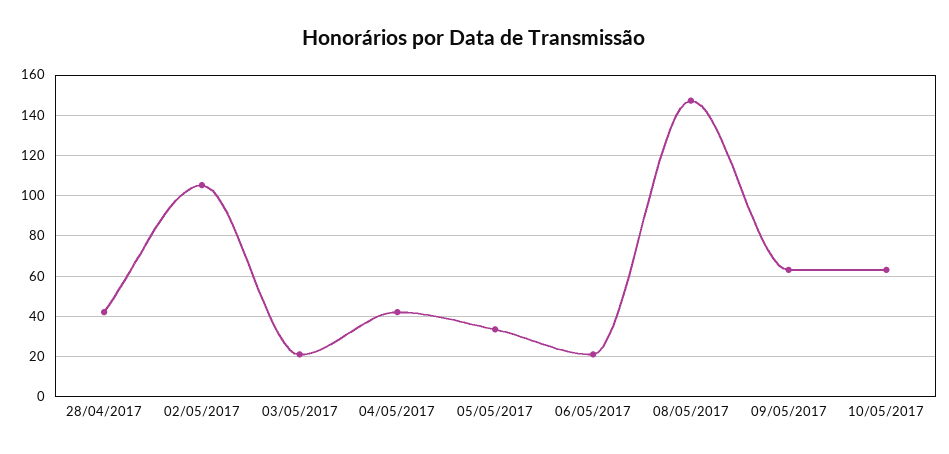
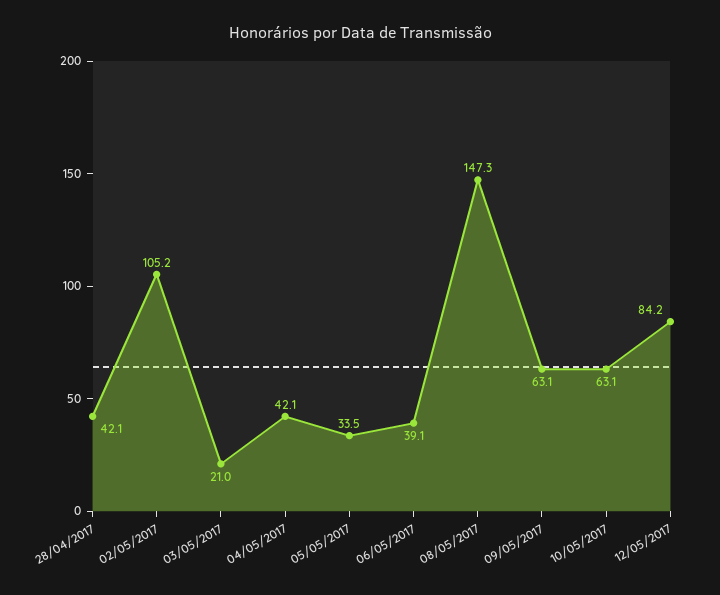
06/05/2017: 20 -> 39.1
12/05/2017: none -> 84.2

